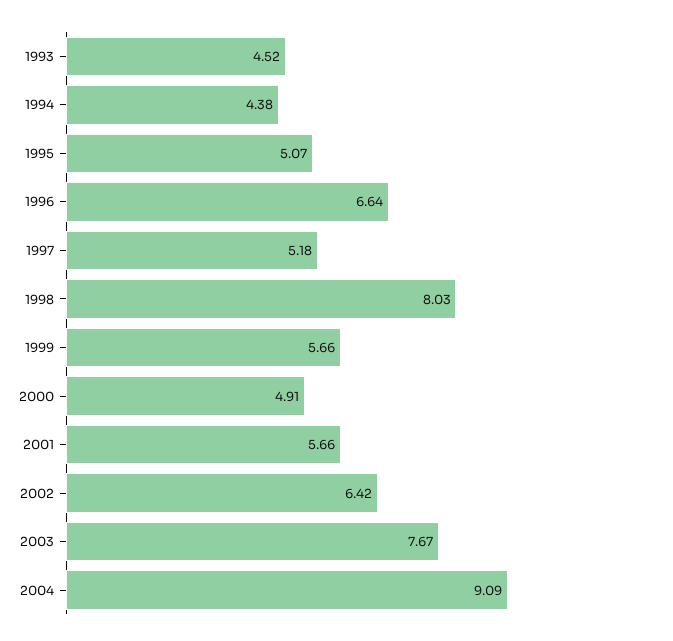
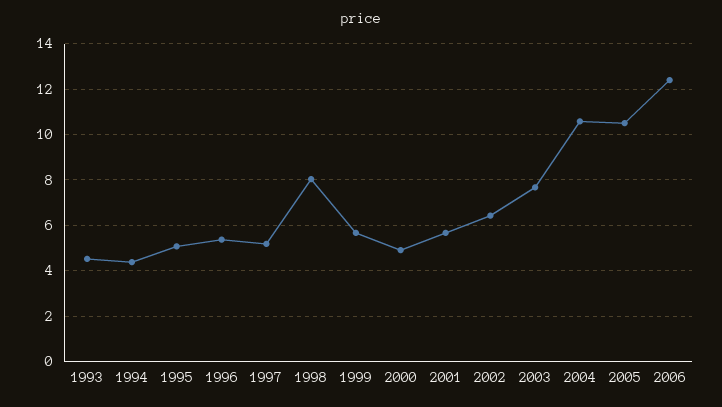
1996: 6.64 -> 5.5
2004: 9.09 -> 10.5
2005: none -> 10.5
2006: none -> 12.5

